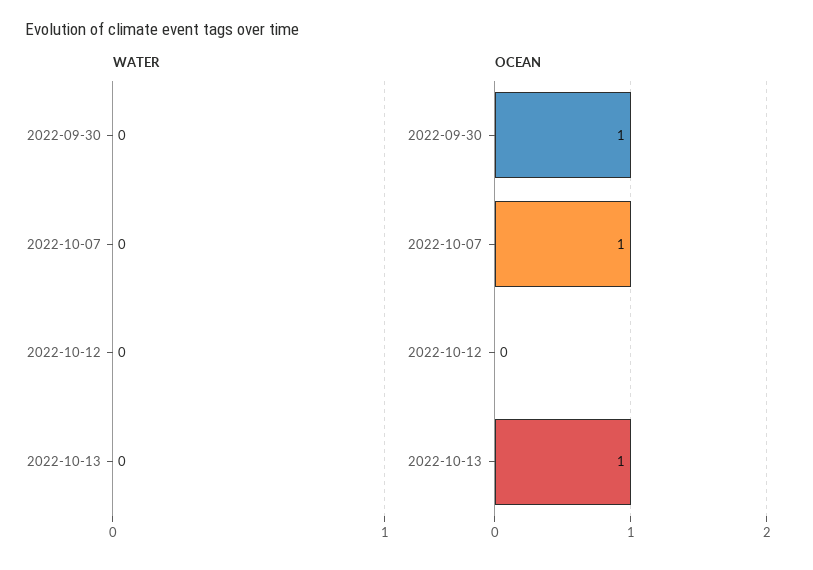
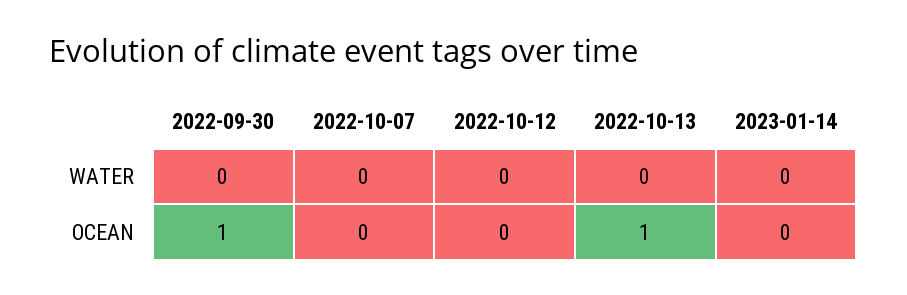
OCEAN, 2022-10-07: 1 -> 0
WATER, 2023-01-14: none -> 0
OCEAN, 2023-01-14: none -> 0

